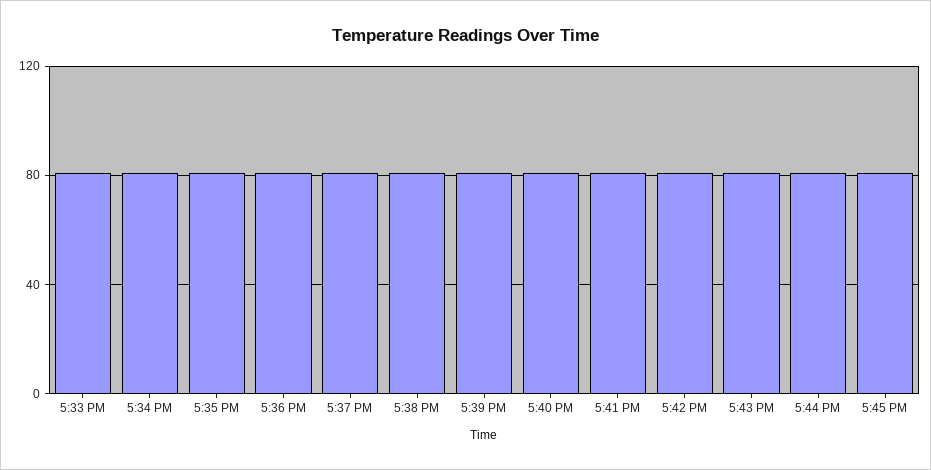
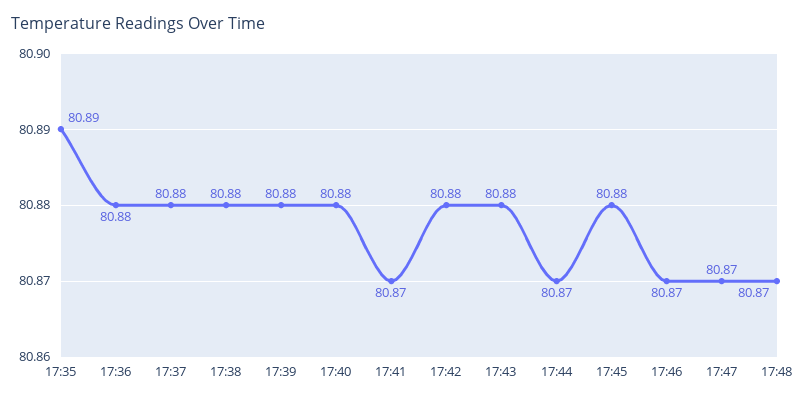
5:33 PM: 80 -> none
5:34 PM: 80 -> none
17:46: none -> 80.87
17:47: none -> 80.87
17:48: none -> 80.87

